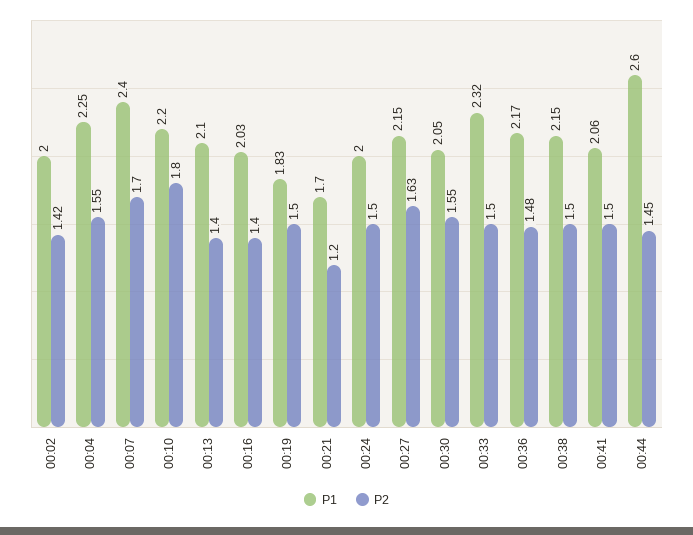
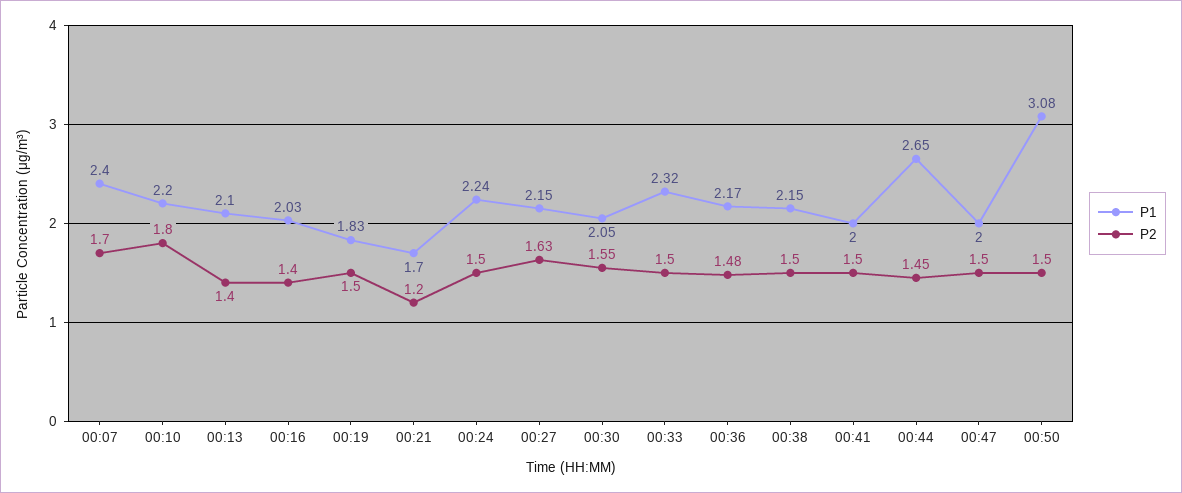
P1, 00:02: 2 -> none
P2, 00:02: 1.42 -> none
P1, 00:04: 2.25 -> none
P2, 00:04: 1.55 -> none
P1, 00:24: 2 -> 2.24
P1, 00:41: 2.06 -> 2
P1, 00:44: 2.6 -> 2.65
P1, 00:47: none -> 2
P2, 00:47: none -> 1.5
P1, 00:50: none -> 3.08
P2, 00:50: none -> 1.5

